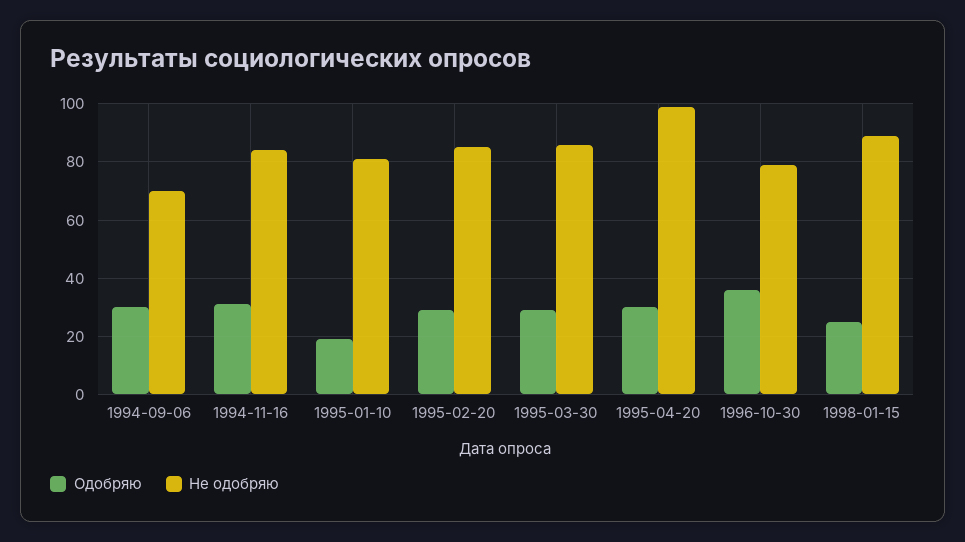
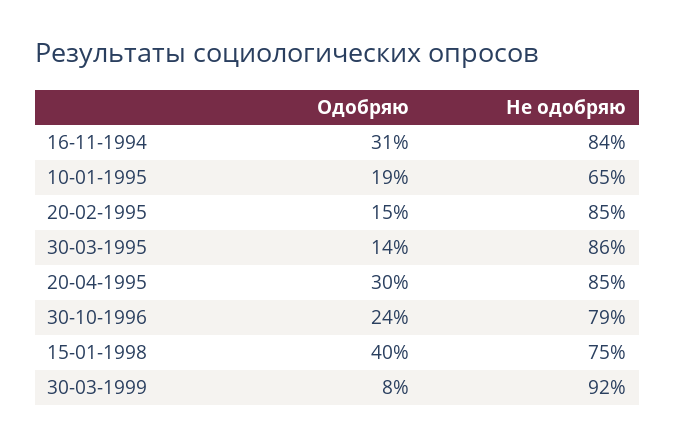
Одобряю, 1994-09-06: 30 -> none
Не одобряю, 1994-09-06: 70 -> none
Не одобряю, 1995-01-10: 80 -> 65
Одобряю, 1995-02-20: 30 -> 15
Одобряю, 1995-03-30: 30 -> 14
Не одобряю, 1995-04-20: 100 -> 85
Одобряю, 1996-10-30: 35 -> 24
Одобряю, 1998-01-15: 25 -> 40
Не одобряю, 1998-01-15: 90 -> 75
Одобряю, 30-03-1999: none -> 8
Не одобряю, 30-03-1999: none -> 92

